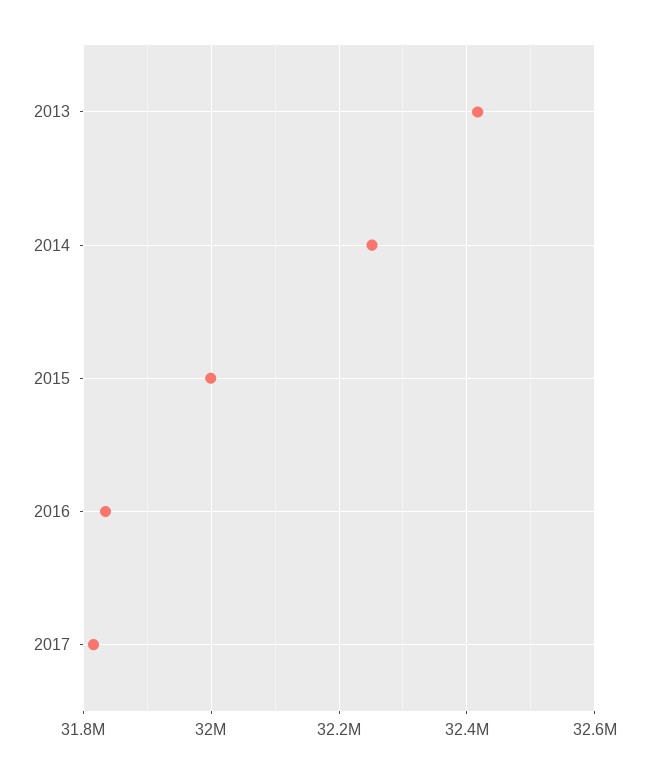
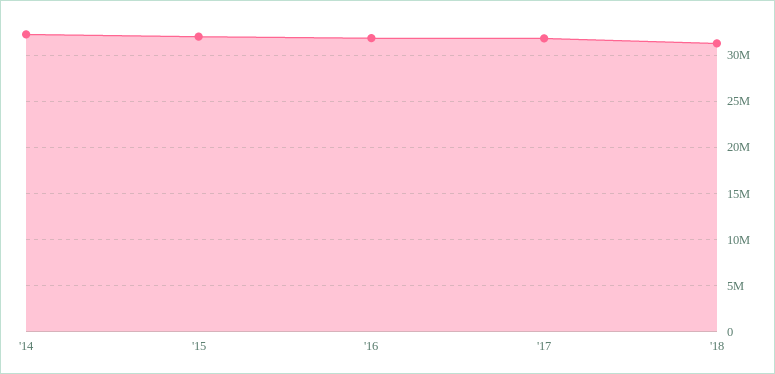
2013: 32420000 -> none
'18: none -> 31000000

